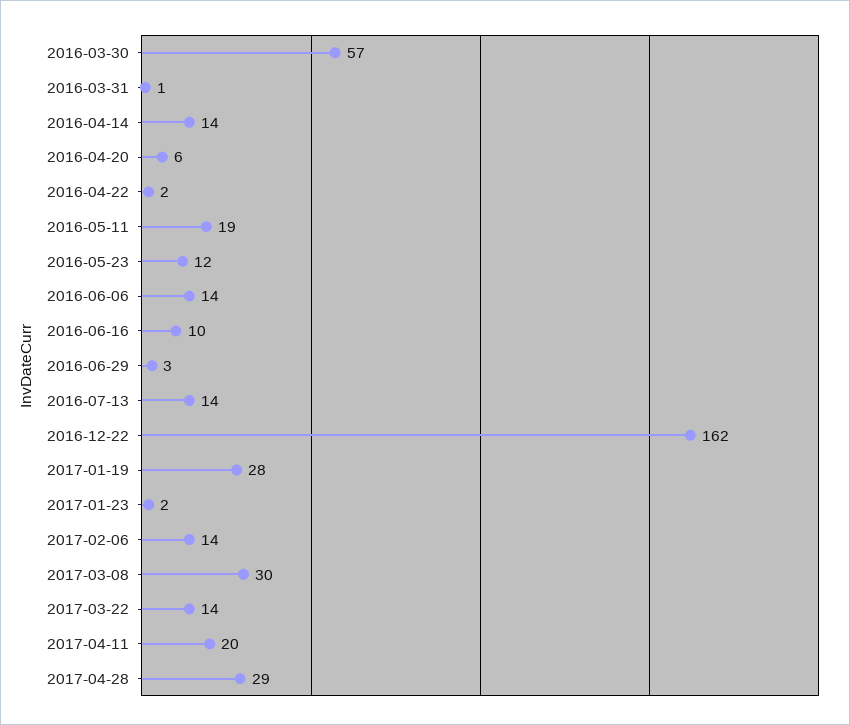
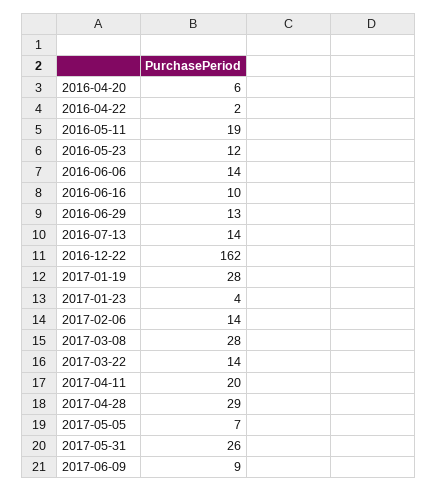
2016-03-30: 57 -> none
2016-03-31: 1 -> none
2016-04-14: 14 -> none
2016-06-29: 3 -> 13
2017-01-23: 2 -> 4
2017-03-08: 30 -> 28
2017-05-05: none -> 7
2017-05-31: none -> 26
2017-06-09: none -> 9

